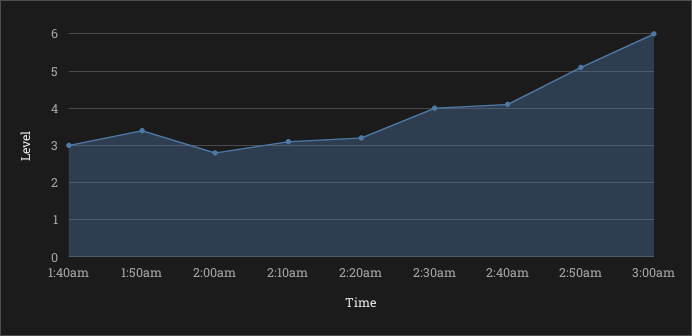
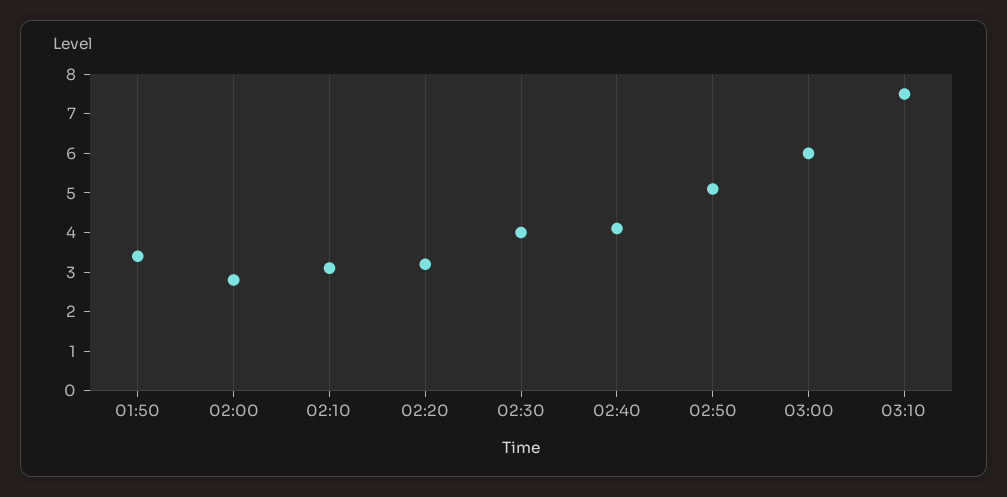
1:40am: 3 -> none
03:10: none -> 7.5

